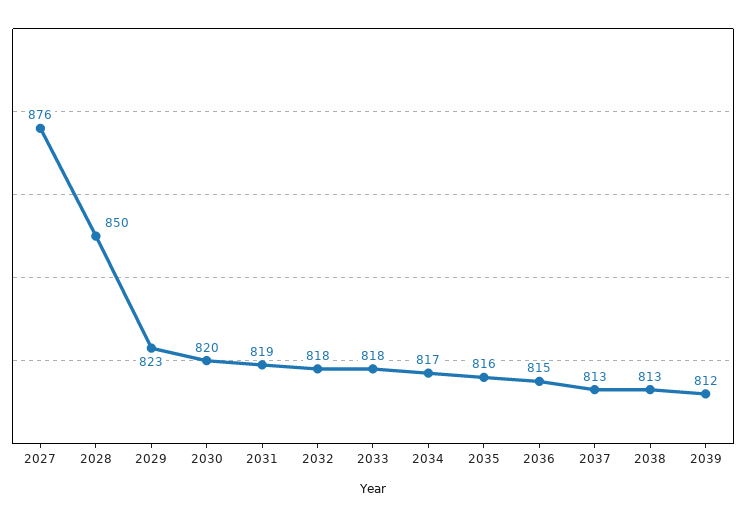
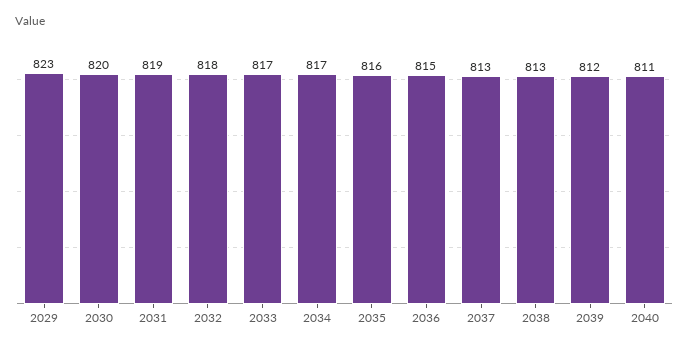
2027: 876 -> none
2028: 850 -> none
2033: 818 -> 817
2040: none -> 811

